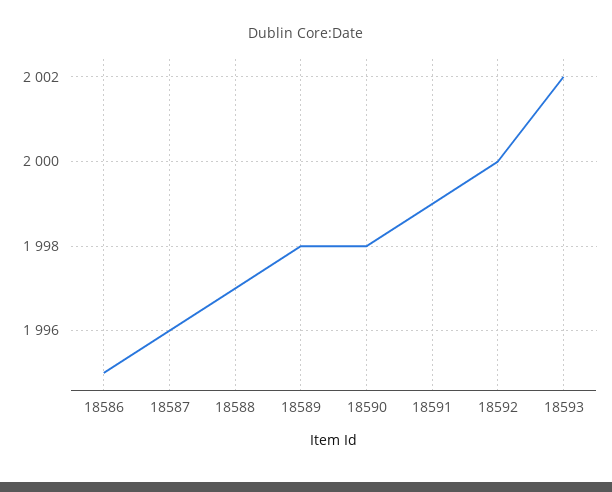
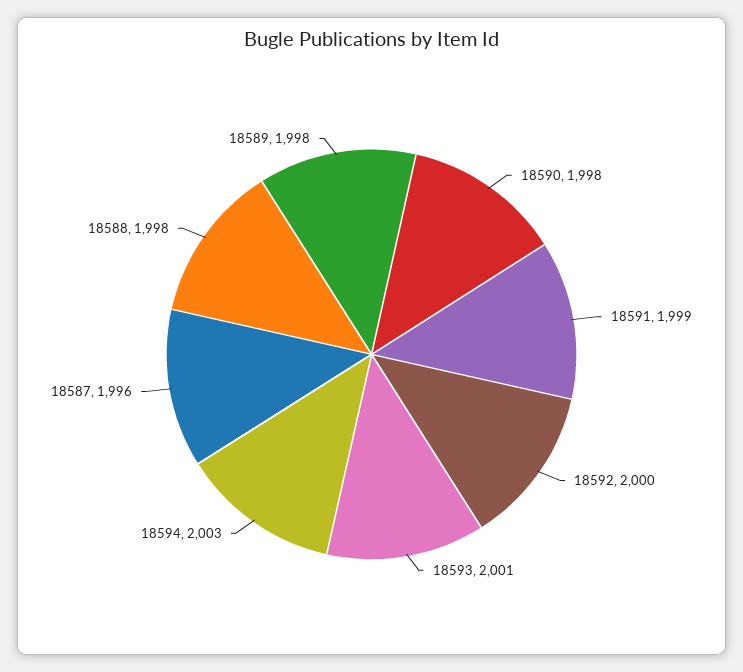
18586: 1995 -> none
18588: 1997 -> 1998
18593: 2002 -> 2001
18594: none -> 2003

